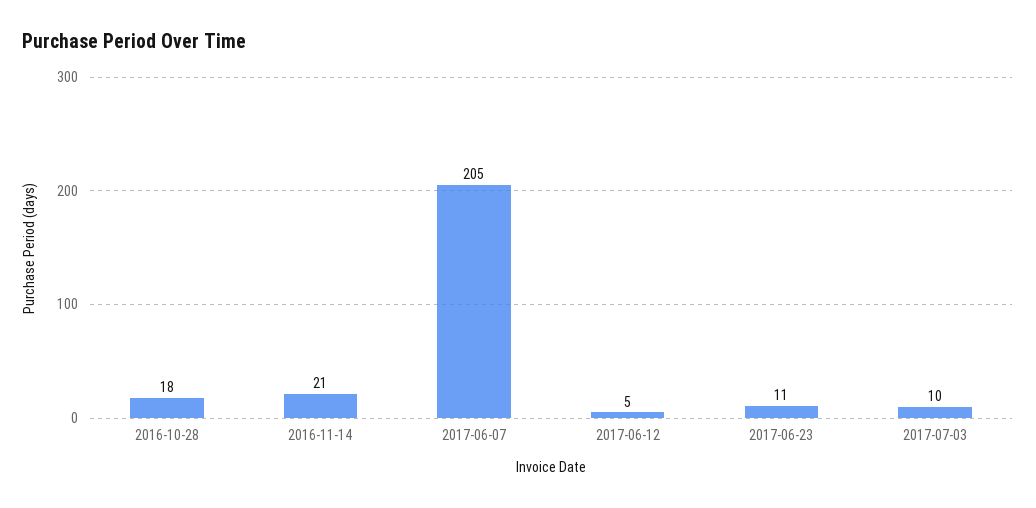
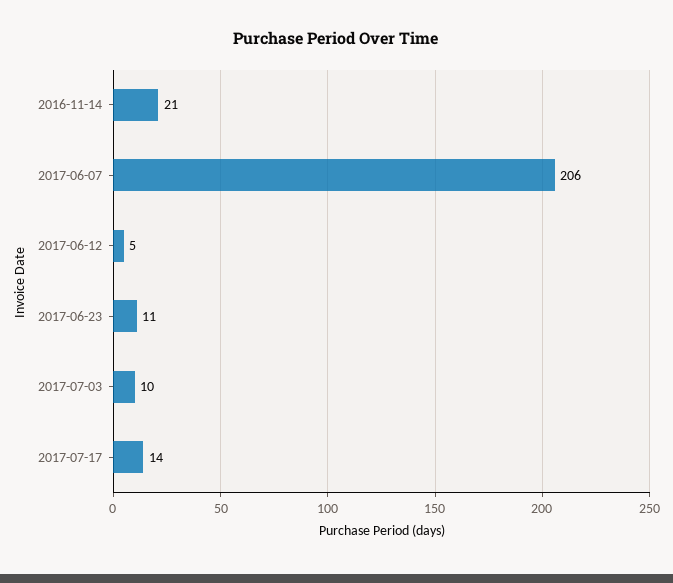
2016-10-28: 18 -> none
2017-06-07: 205 -> 206
2017-07-17: none -> 14

